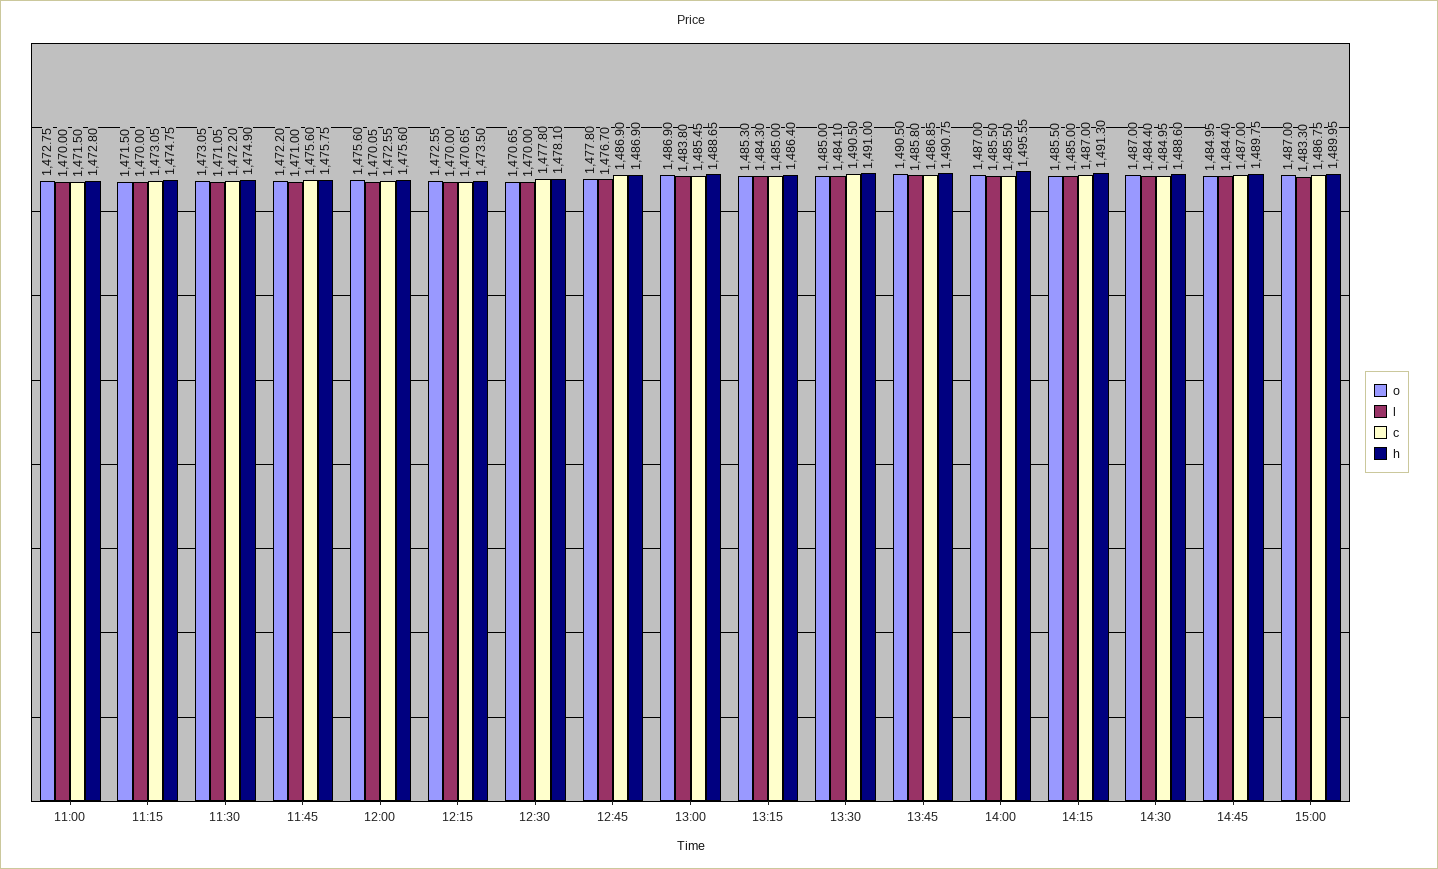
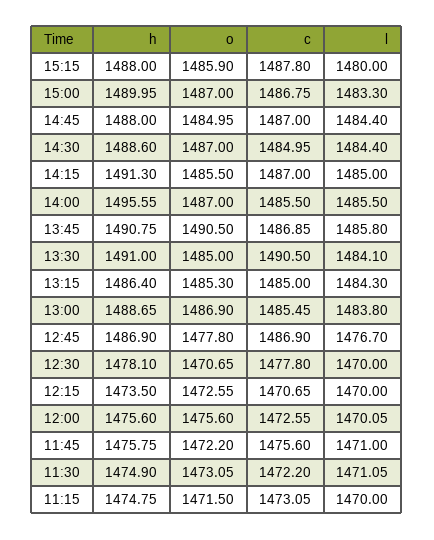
o, 11:00: 1472.75 -> none
l, 11:00: 1470 -> none
c, 11:00: 1471.5 -> none
h, 11:00: 1472.8 -> none
h, 14:45: 1489.75 -> 1488
h, 15:15: none -> 1488
o, 15:15: none -> 1485.9
c, 15:15: none -> 1487.8
l, 15:15: none -> 1480

